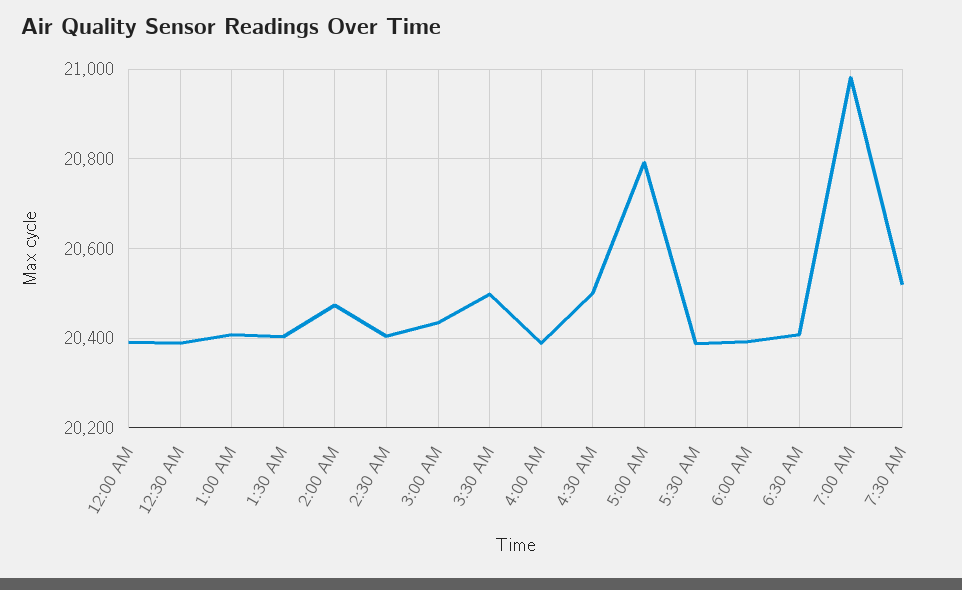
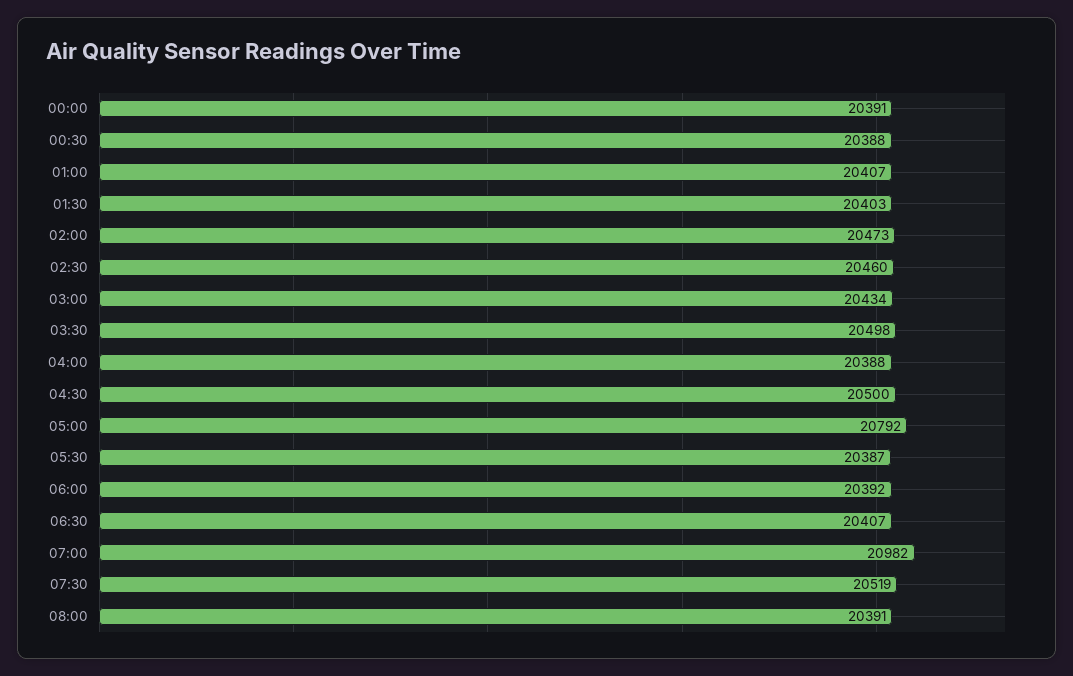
2:30 AM: 20400 -> 20460
08:00: none -> 20391

